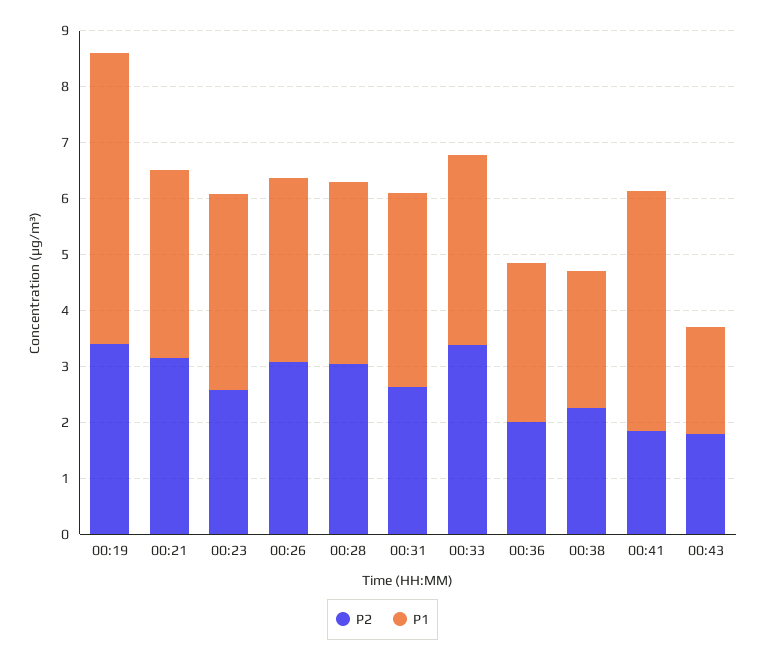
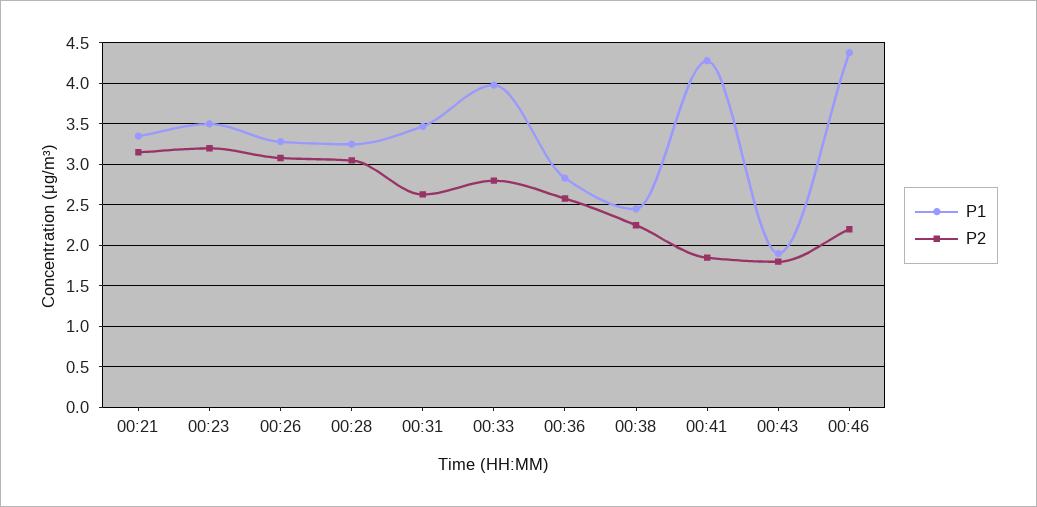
P2, 00:19: 3.4 -> none
P1, 00:19: 5.2 -> none
P2, 00:23: 2.6 -> 3.2
P2, 00:33: 3.4 -> 2.8
P1, 00:33: 3.4 -> 4
P2, 00:36: 2 -> 2.6
P1, 00:46: none -> 4.4
P2, 00:46: none -> 2.2

